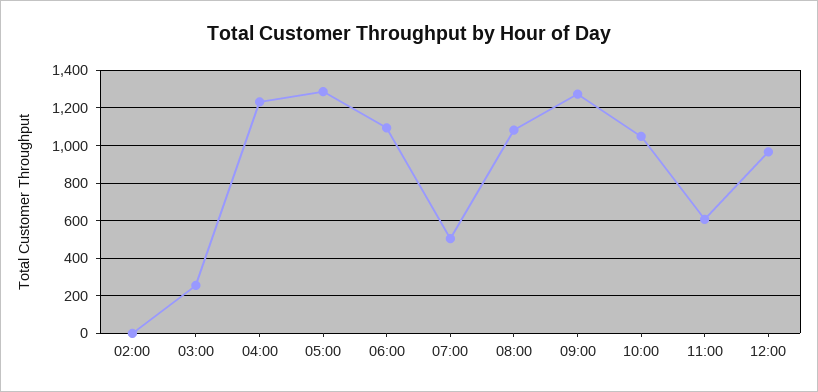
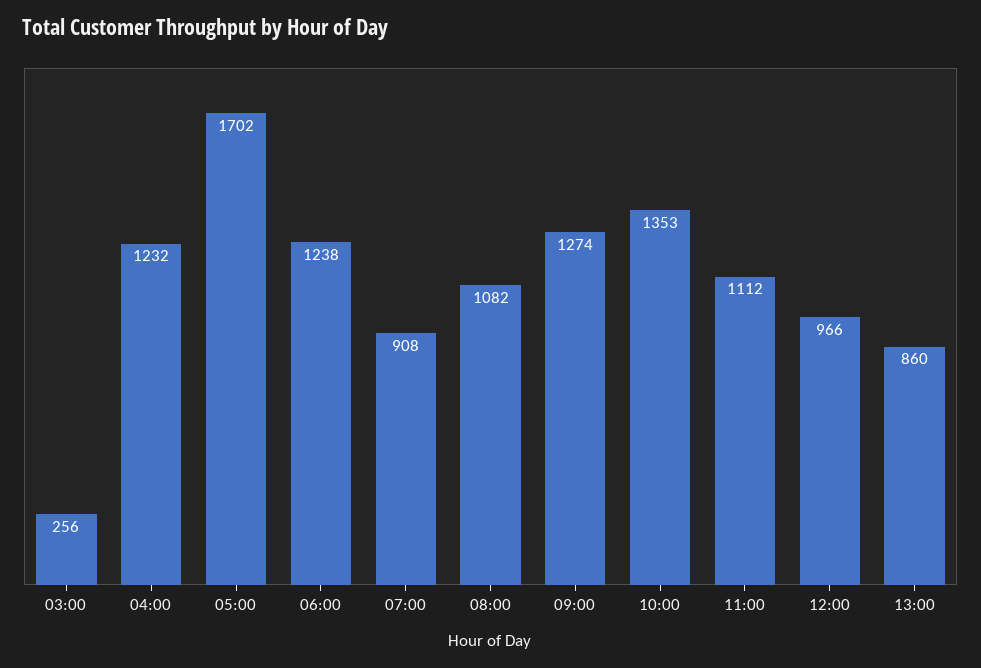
02:00: 0 -> none
05:00: 1300 -> 1702
06:00: 1100 -> 1238
07:00: 500 -> 908
10:00: 1050 -> 1353
11:00: 600 -> 1112
13:00: none -> 860

